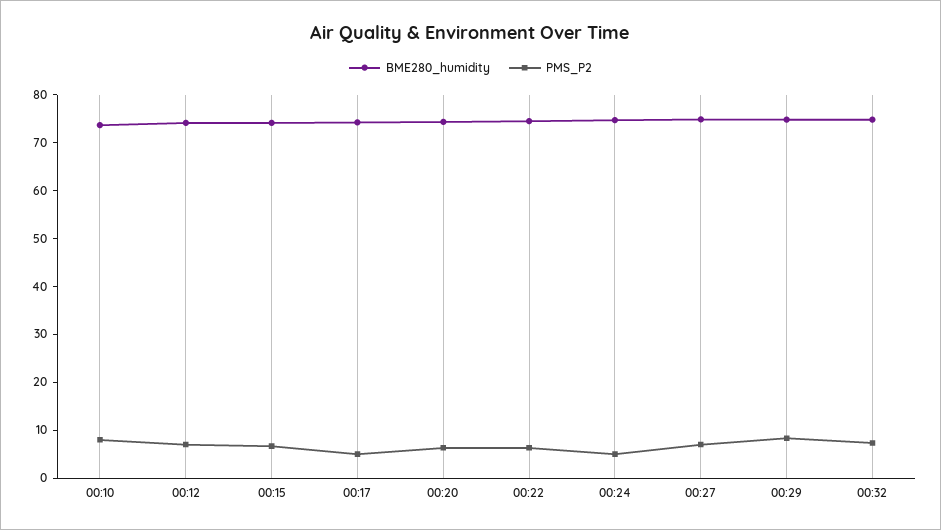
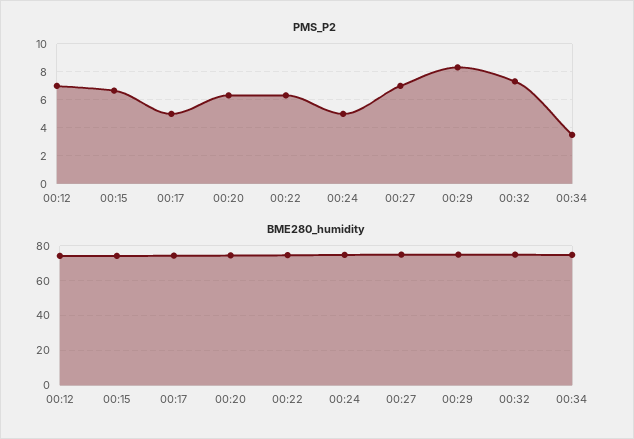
BME280_humidity, 00:10: 74 -> none
PMS_P2, 00:10: 8 -> none
PMS_P2, 00:34: none -> 3.5
BME280_humidity, 00:34: none -> 75

